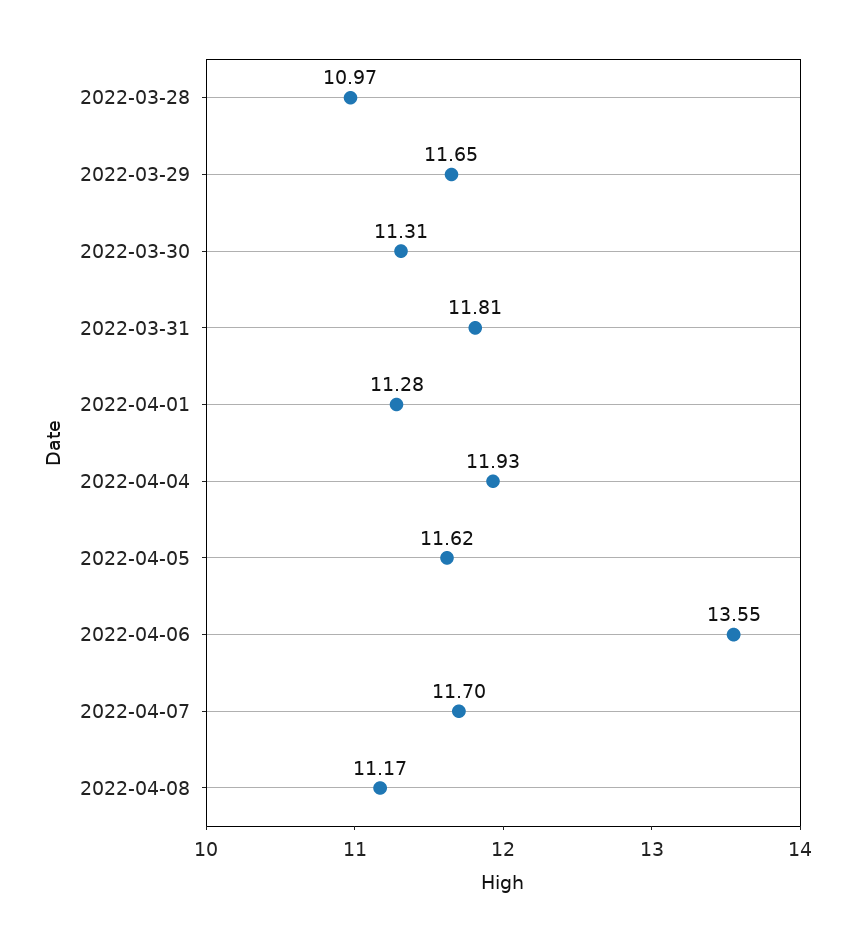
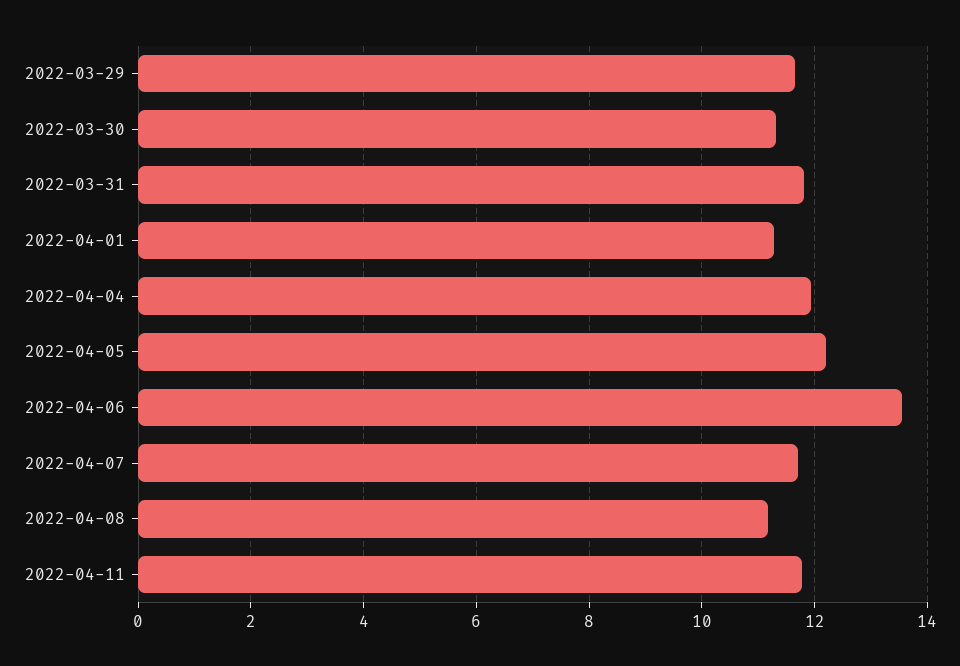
2022-03-28: 10.97 -> none
2022-04-05: 11.62 -> 12.2
2022-04-11: none -> 11.8

